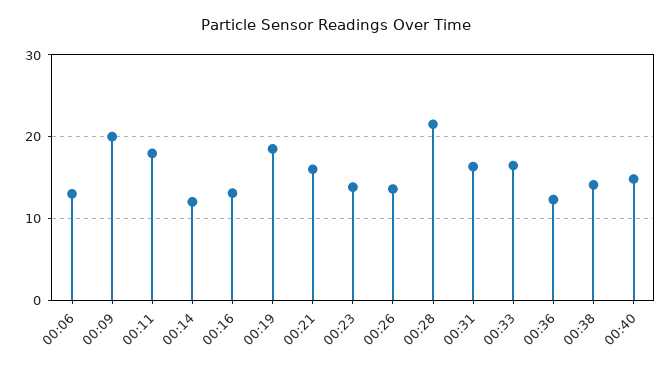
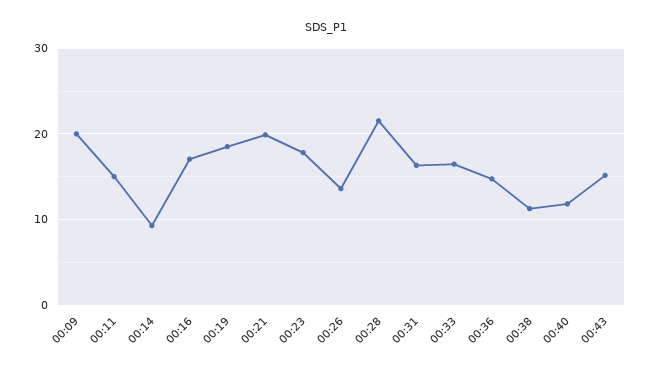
00:06: 13 -> none
00:11: 18 -> 15
00:14: 12 -> 9
00:16: 13 -> 17
00:21: 16 -> 20
00:23: 14 -> 18
00:36: 12 -> 15
00:38: 14 -> 11
00:40: 15 -> 12
00:43: none -> 15

